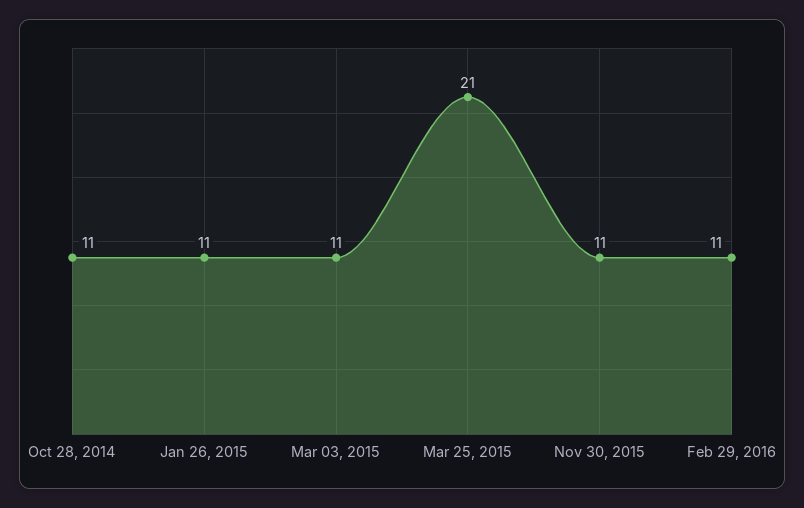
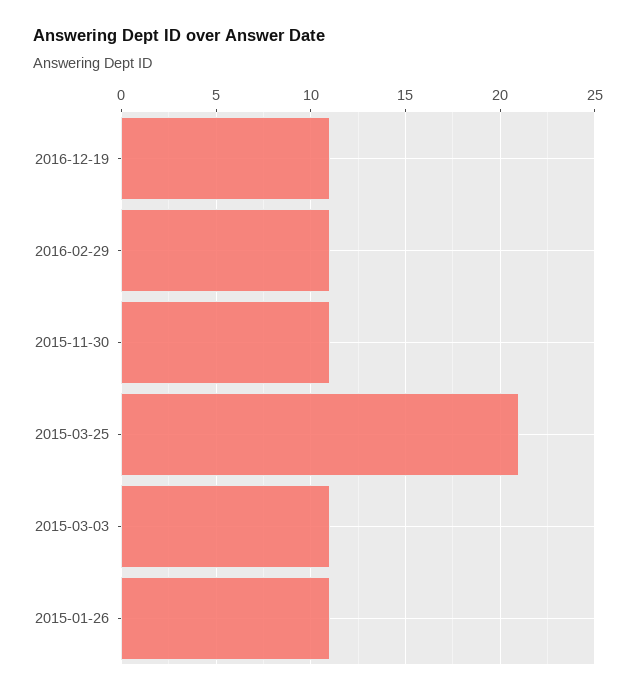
Oct 28, 2014: 11 -> none
2016-12-19: none -> 11

